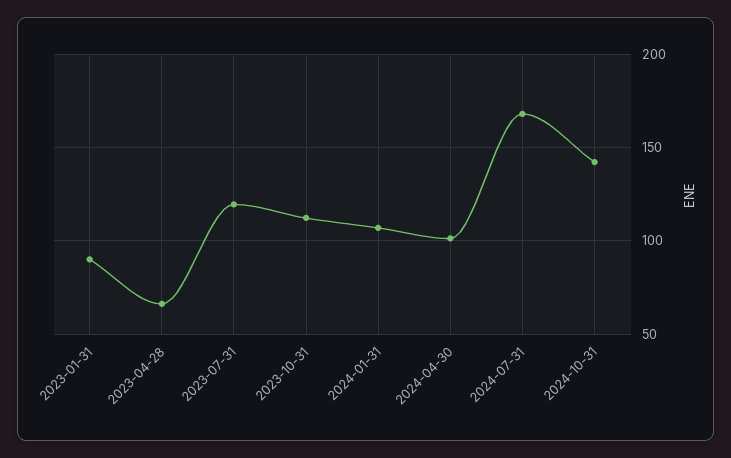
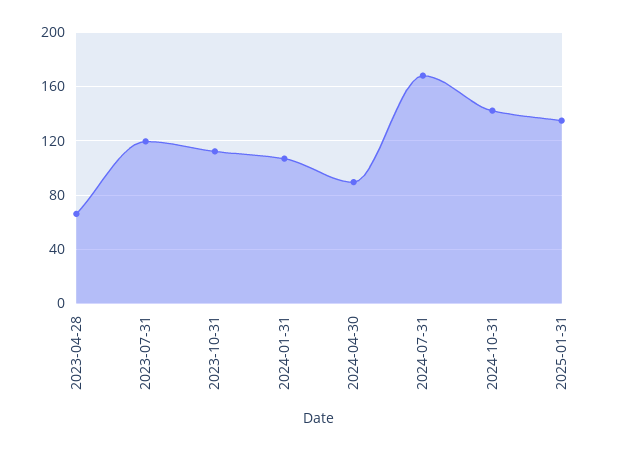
2023-01-31: 90 -> none
2024-04-30: 100 -> 90
2025-01-31: none -> 135

